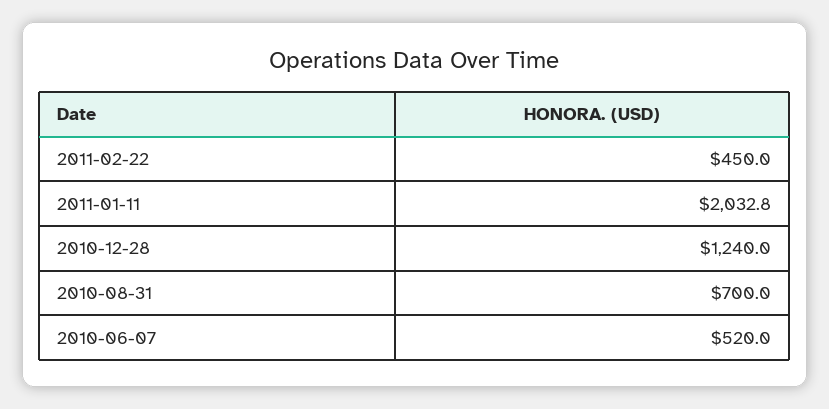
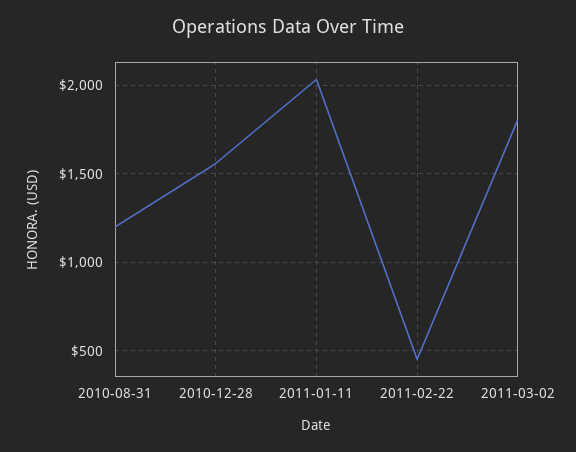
2010-12-28: 1240 -> 1550
2010-08-31: 700 -> 1200
2010-06-07: 520 -> none
2011-03-02: none -> 1800

